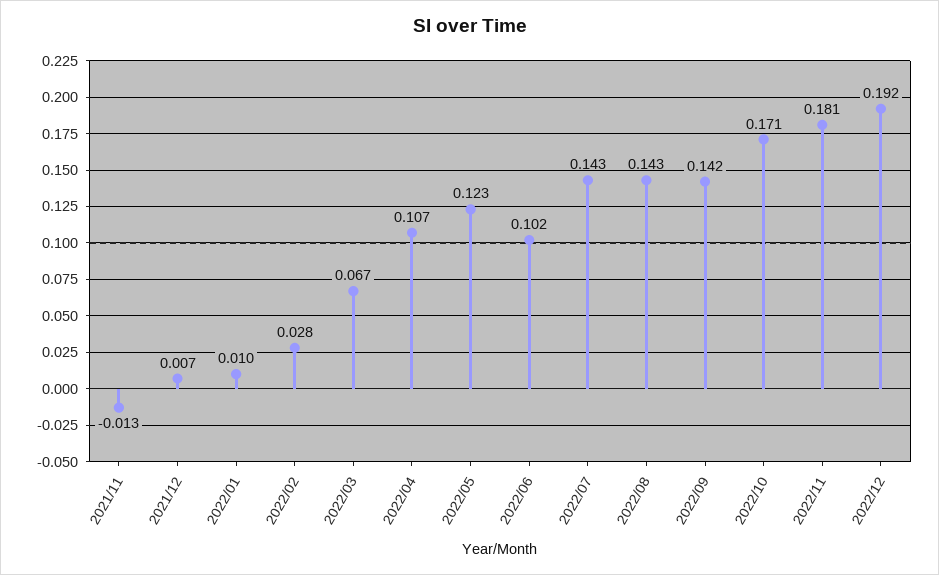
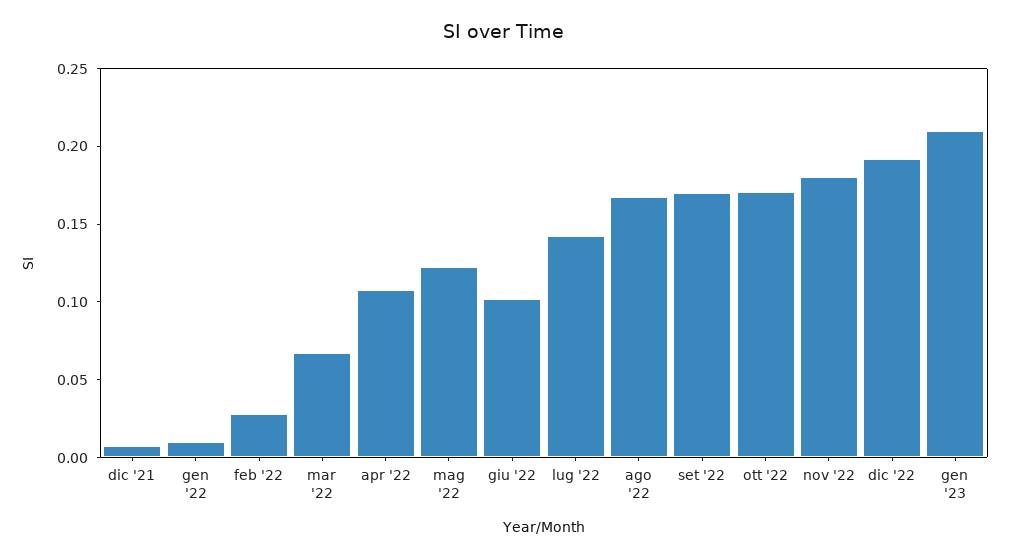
2021/11: -0.013 -> none
2022/08: 0.143 -> 0.17
2022/09: 0.142 -> 0.17
gen '23: none -> 0.21

